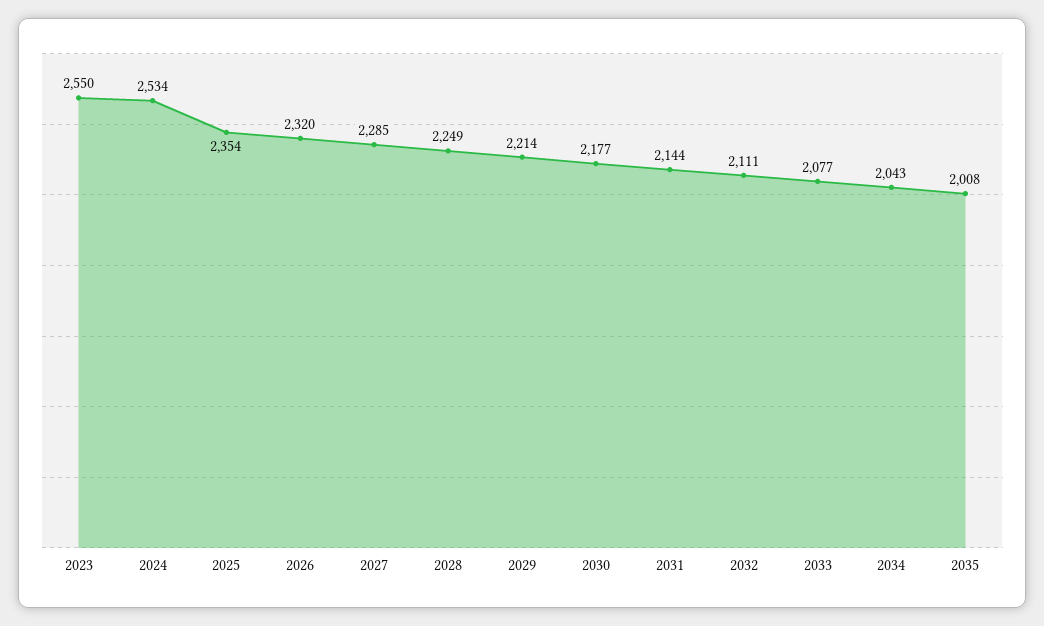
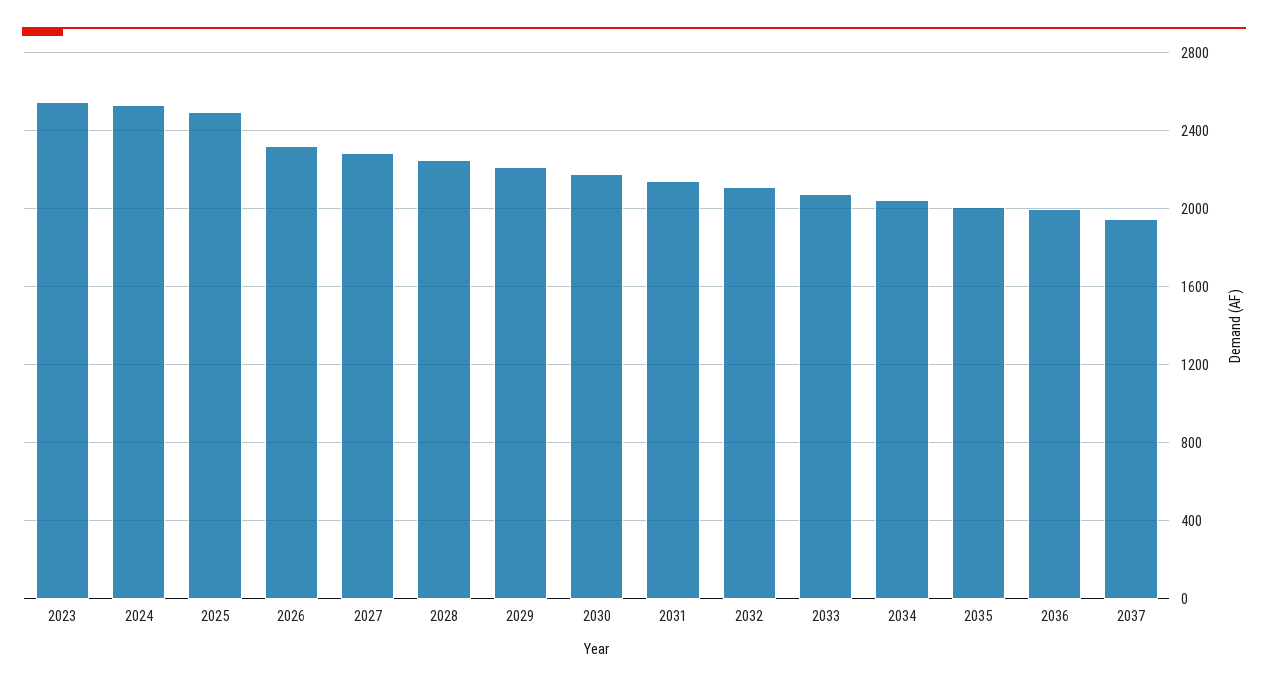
2025: 2354 -> 2500
2036: none -> 2000
2037: none -> 1950

